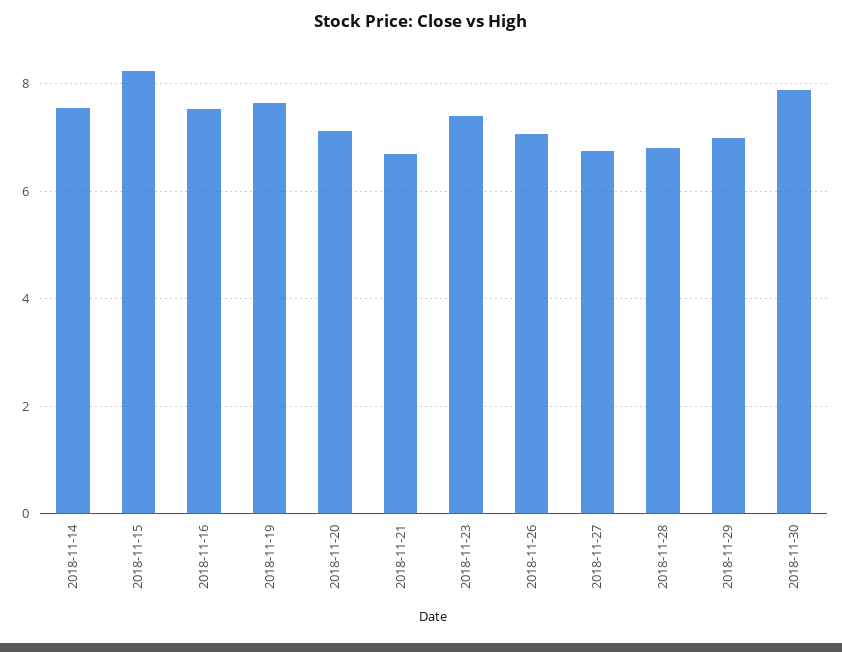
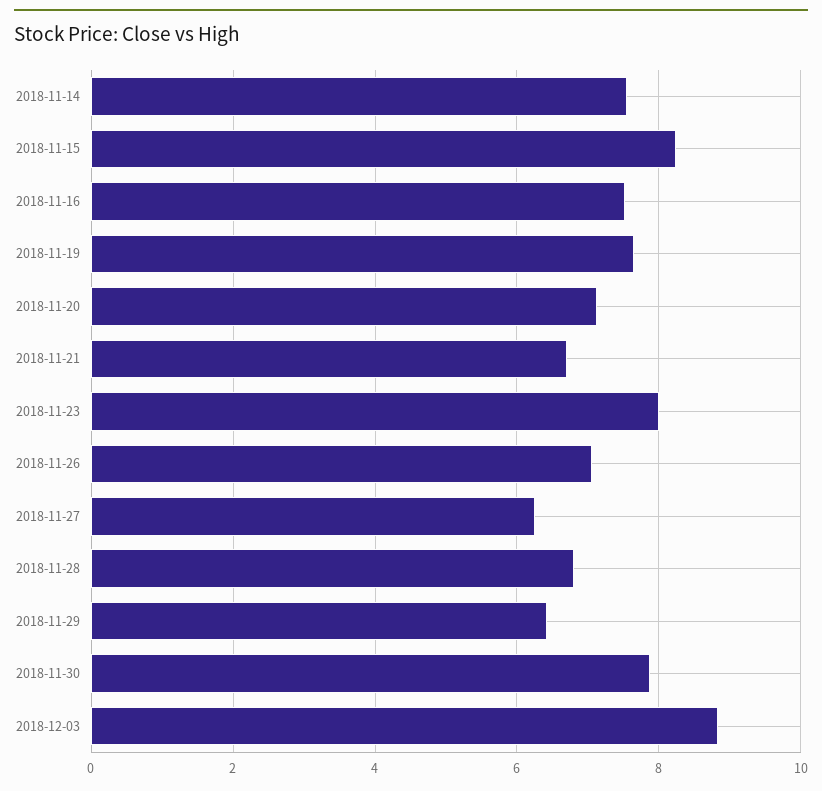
2018-11-23: 7.4 -> 8
2018-11-27: 6.8 -> 6.2
2018-11-29: 7 -> 6.4
2018-12-03: none -> 8.8

